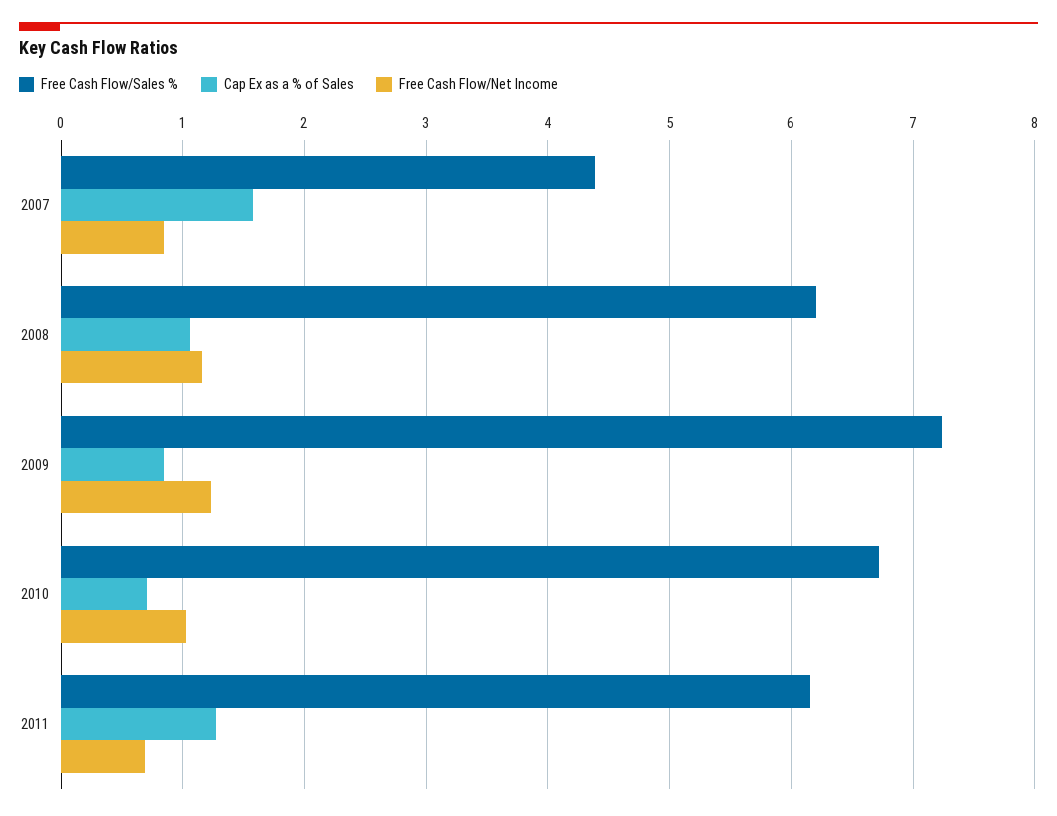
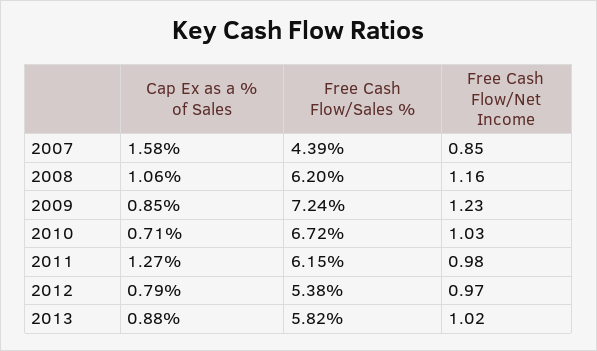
Free Cash Flow/Net Income, 2011: 0.7 -> 0.98
Cap Ex as a % of Sales, 2012: none -> 0.79
Free Cash Flow/Sales %, 2012: none -> 5.38
Free Cash Flow/Net Income, 2012: none -> 0.97
Cap Ex as a % of Sales, 2013: none -> 0.88
Free Cash Flow/Sales %, 2013: none -> 5.82
Free Cash Flow/Net Income, 2013: none -> 1.02

